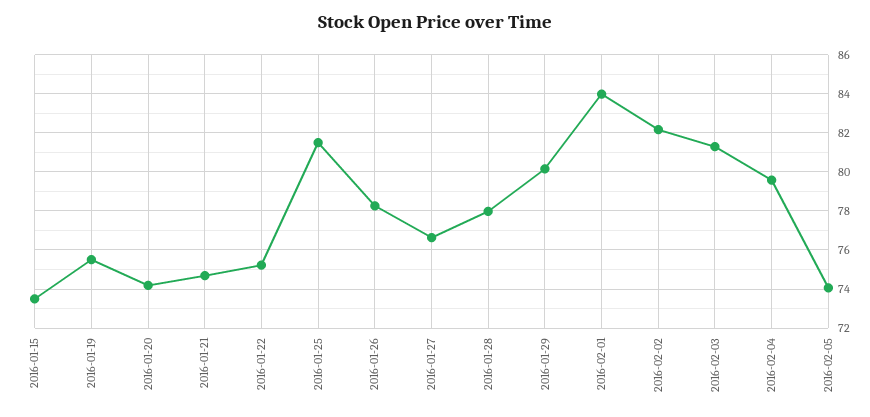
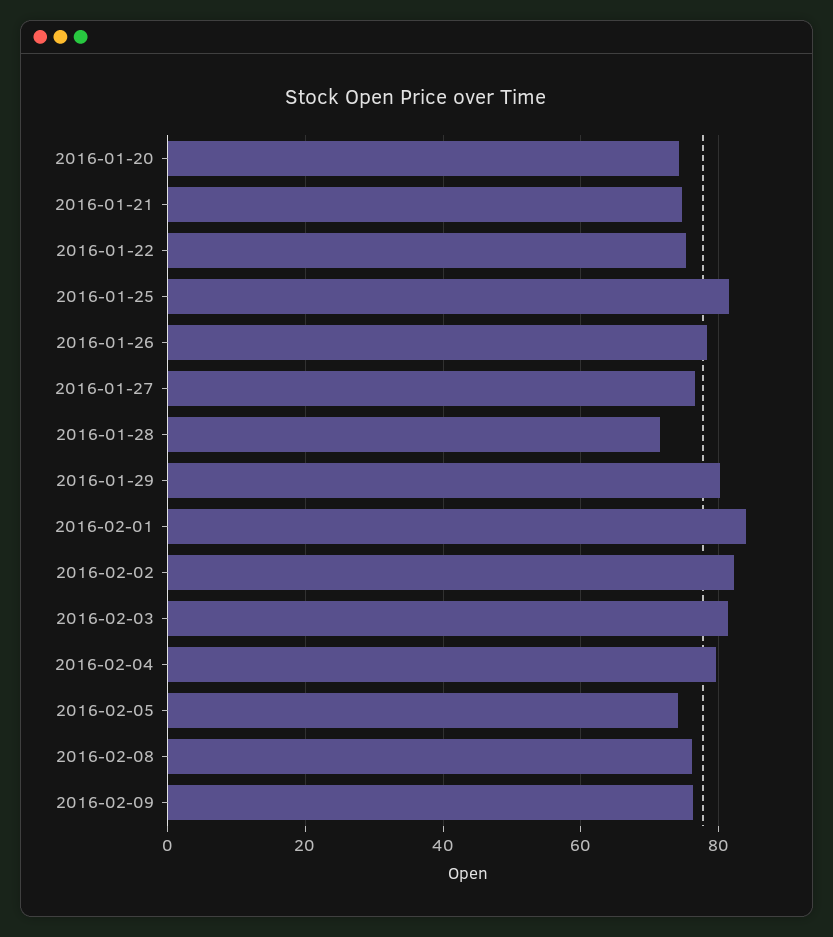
2016-01-15: 73.5 -> none
2016-01-19: 75.5 -> none
2016-01-28: 78 -> 72
2016-02-08: none -> 76
2016-02-09: none -> 76

